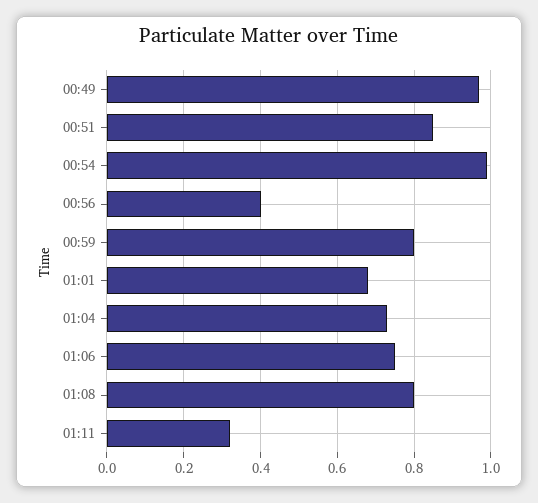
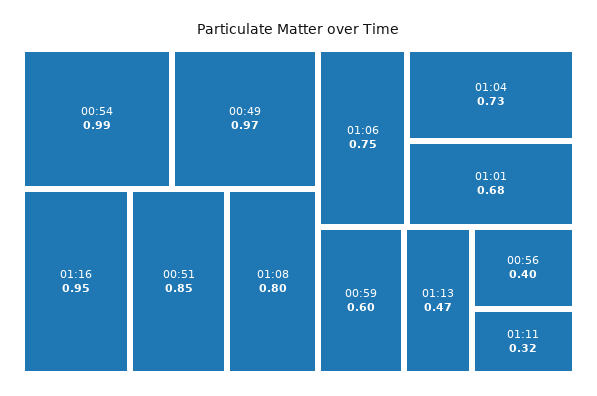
00:59: 0.8 -> 0.6
01:16: none -> 0.95
01:13: none -> 0.47

